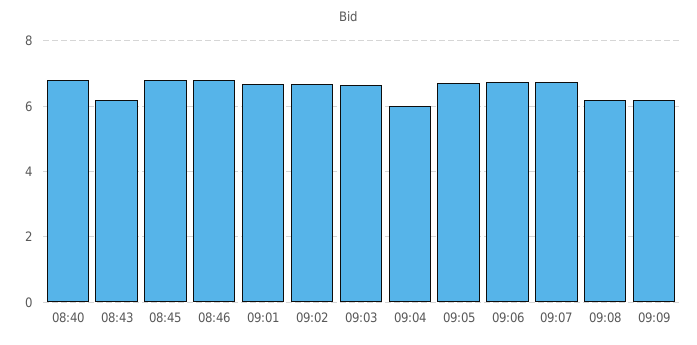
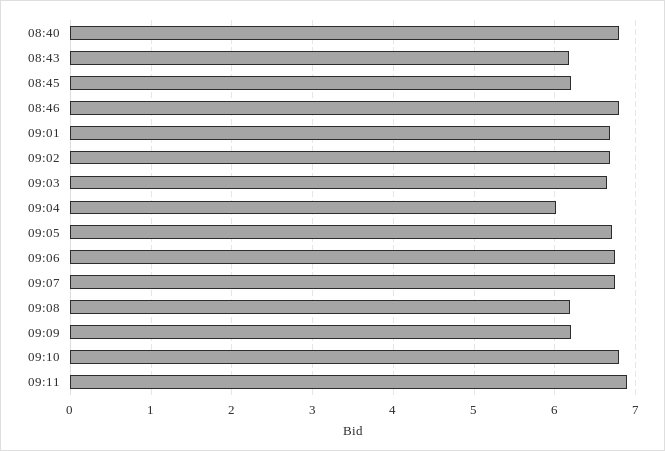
08:45: 6.8 -> 6.2
09:10: none -> 6.8
09:11: none -> 6.9

